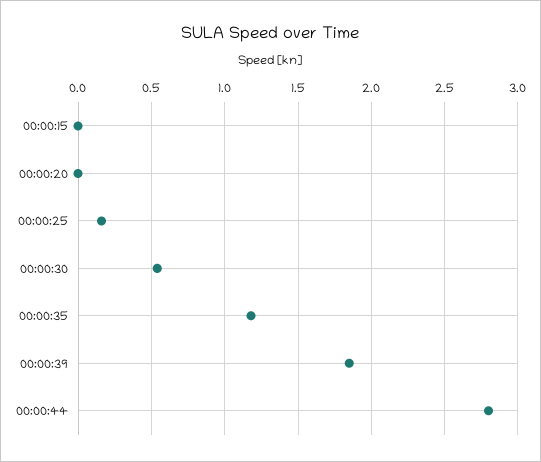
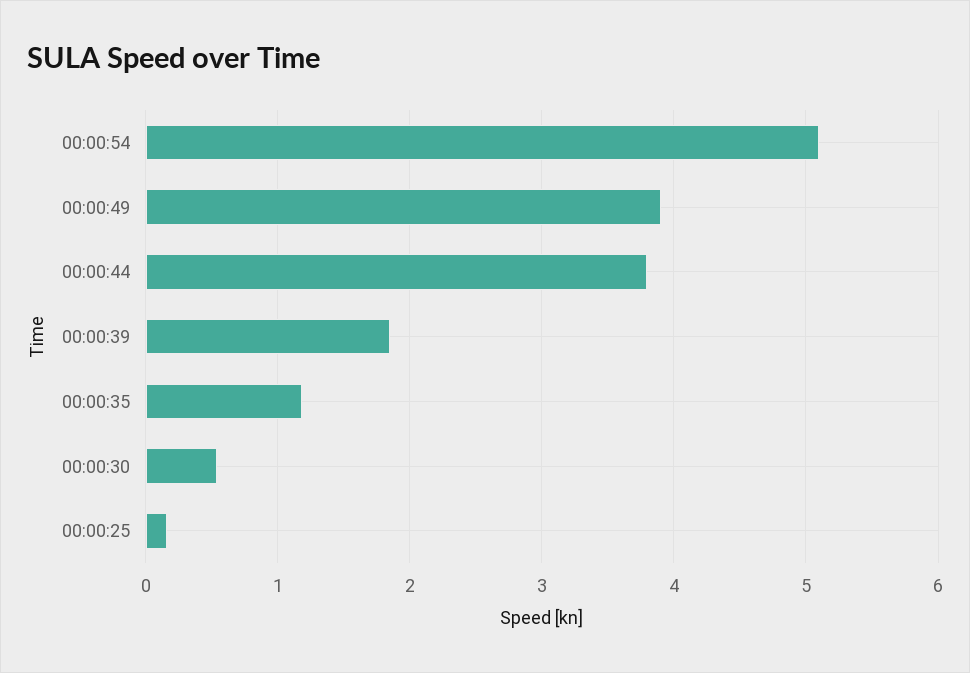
00:00:15: 0 -> none
00:00:20: 0 -> none
00:00:44: 2.8 -> 3.8
00:00:54: none -> 5.1
00:00:49: none -> 3.9

